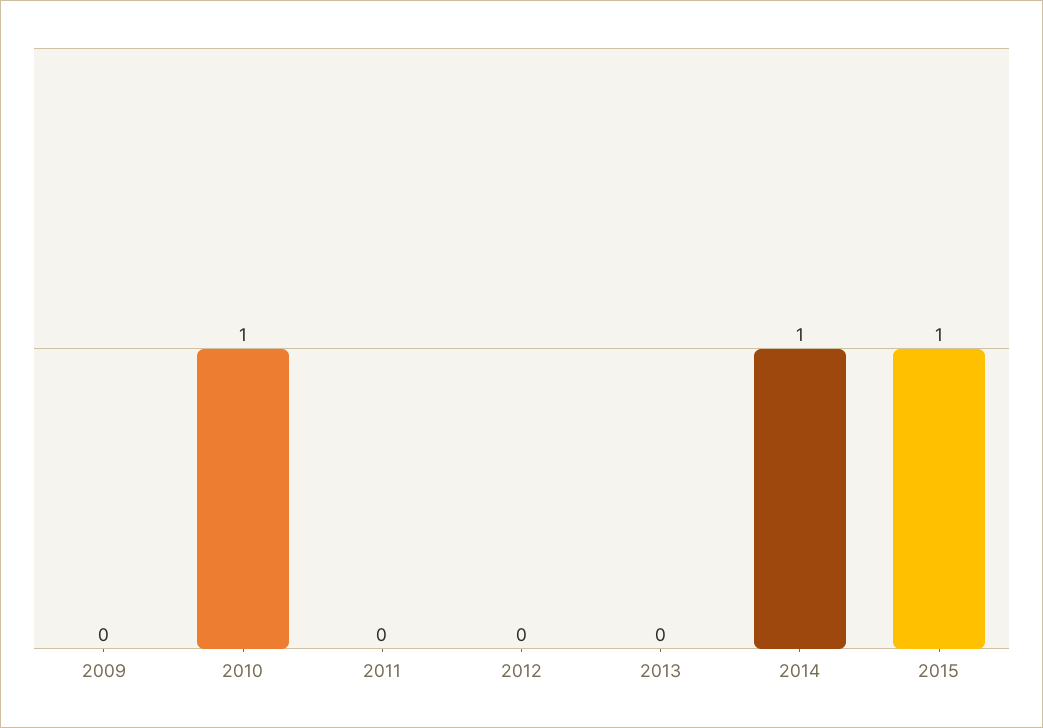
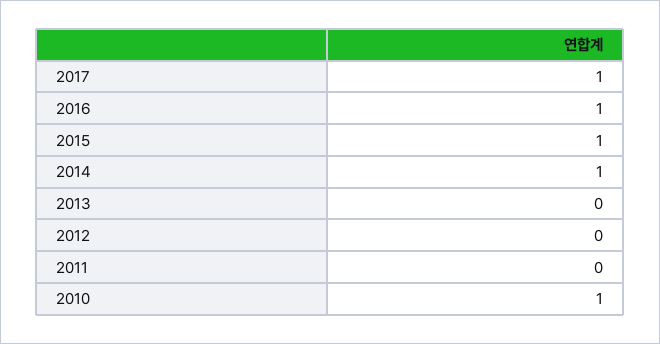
2009: 0 -> none
2017: none -> 1
2016: none -> 1

